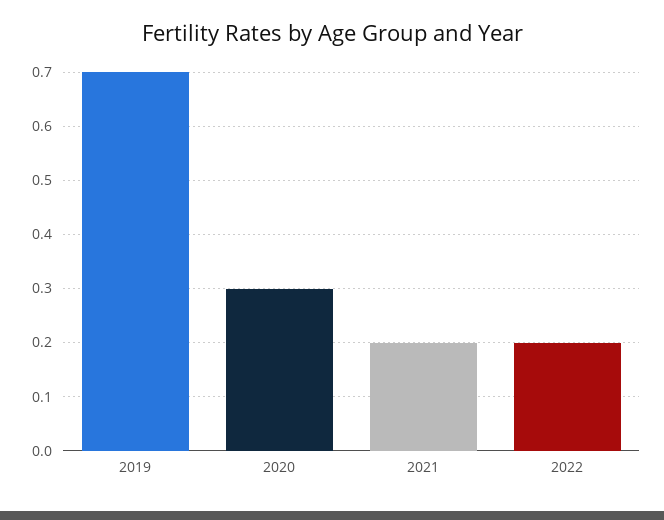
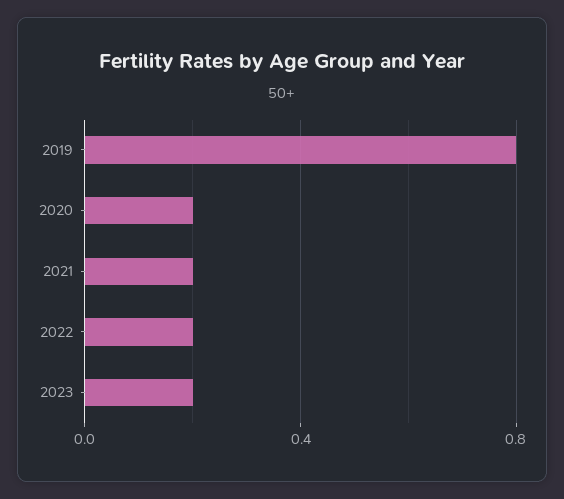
2019: 0.7 -> 0.8
2020: 0.3 -> 0.2
2023: none -> 0.2

